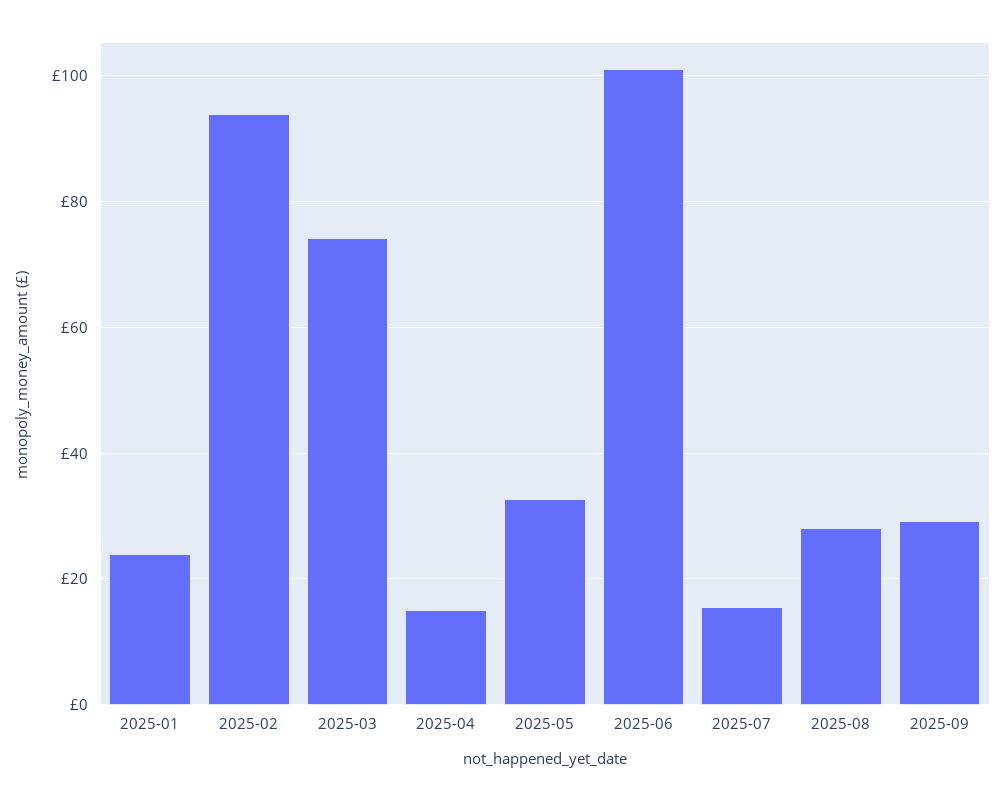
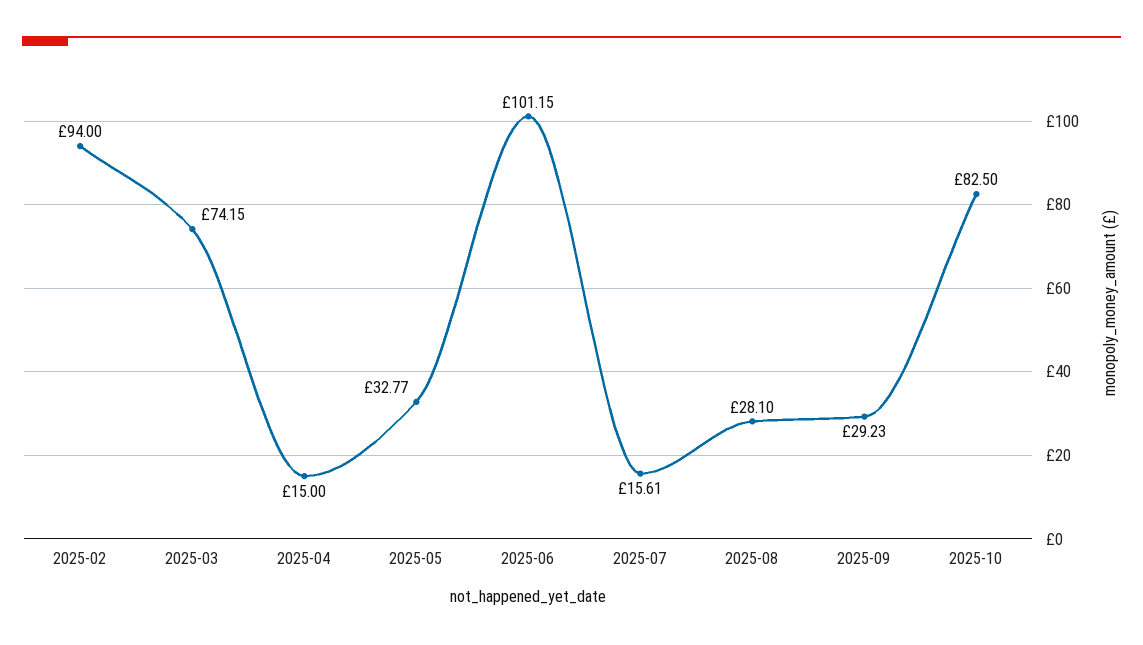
2025-01: 24 -> none
2025-10: none -> 82.5

